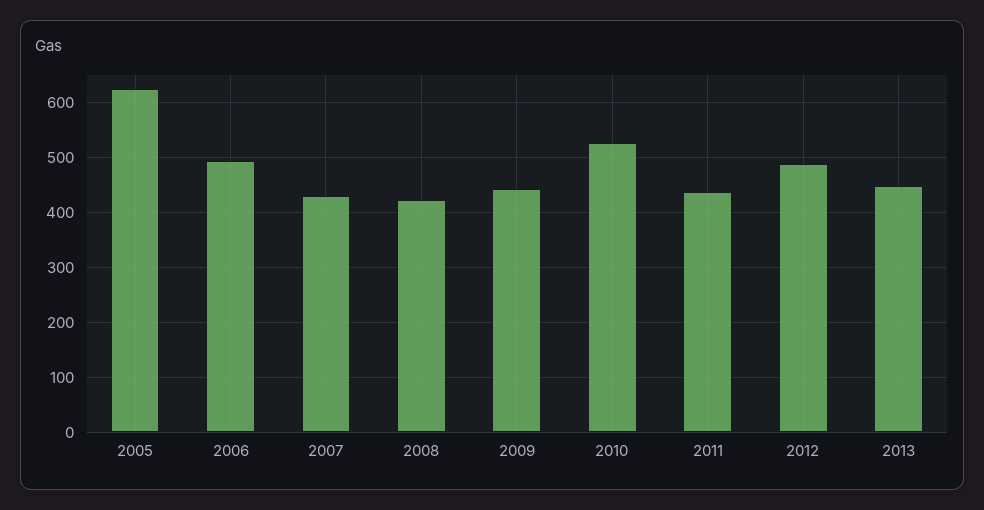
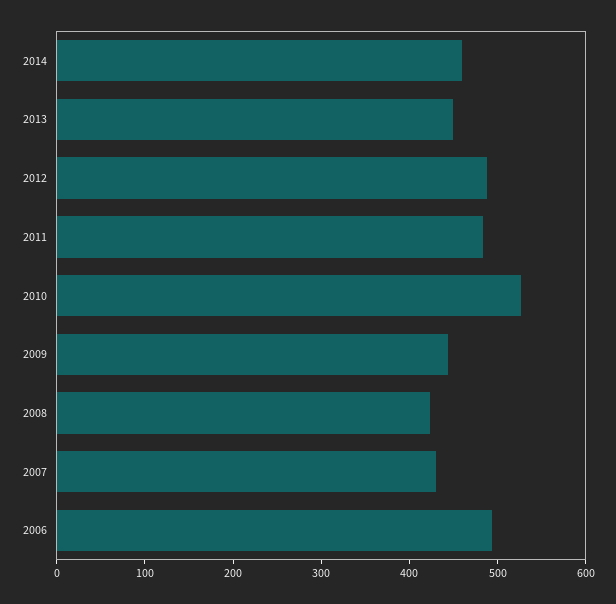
2005: 620 -> none
2011: 440 -> 480
2014: none -> 460

